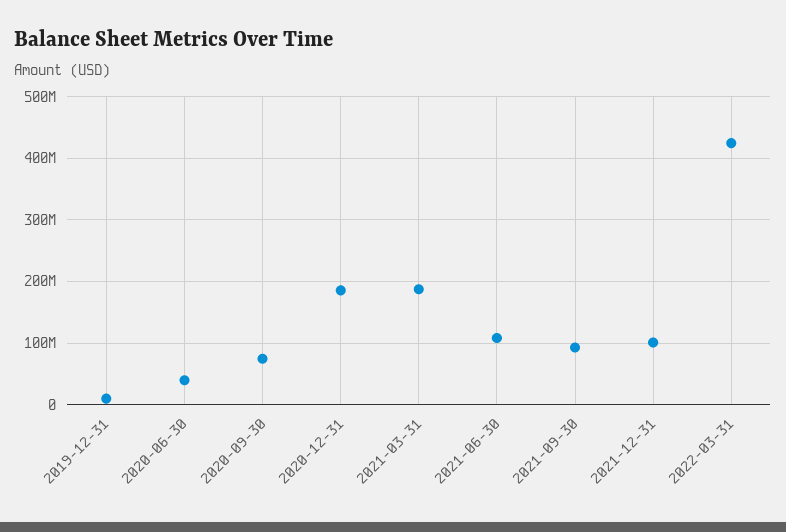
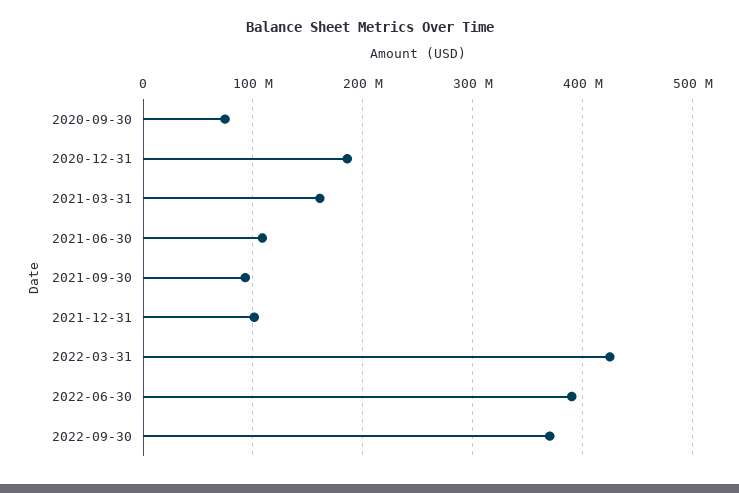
2019-12-31: 10000000 -> none
2020-06-30: 40000000 -> none
2021-03-31: 190000000 -> 160000000
2022-06-30: none -> 390000000
2022-09-30: none -> 370000000

